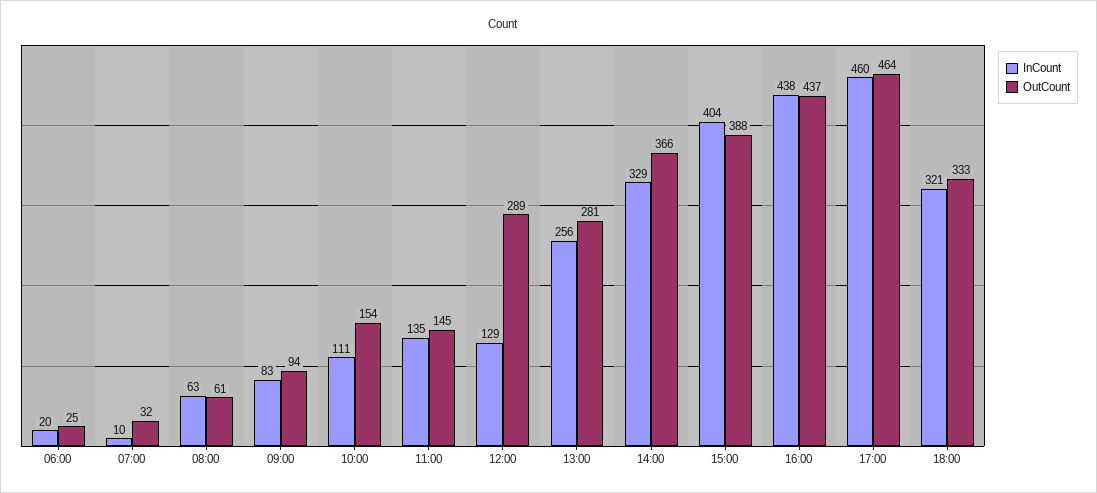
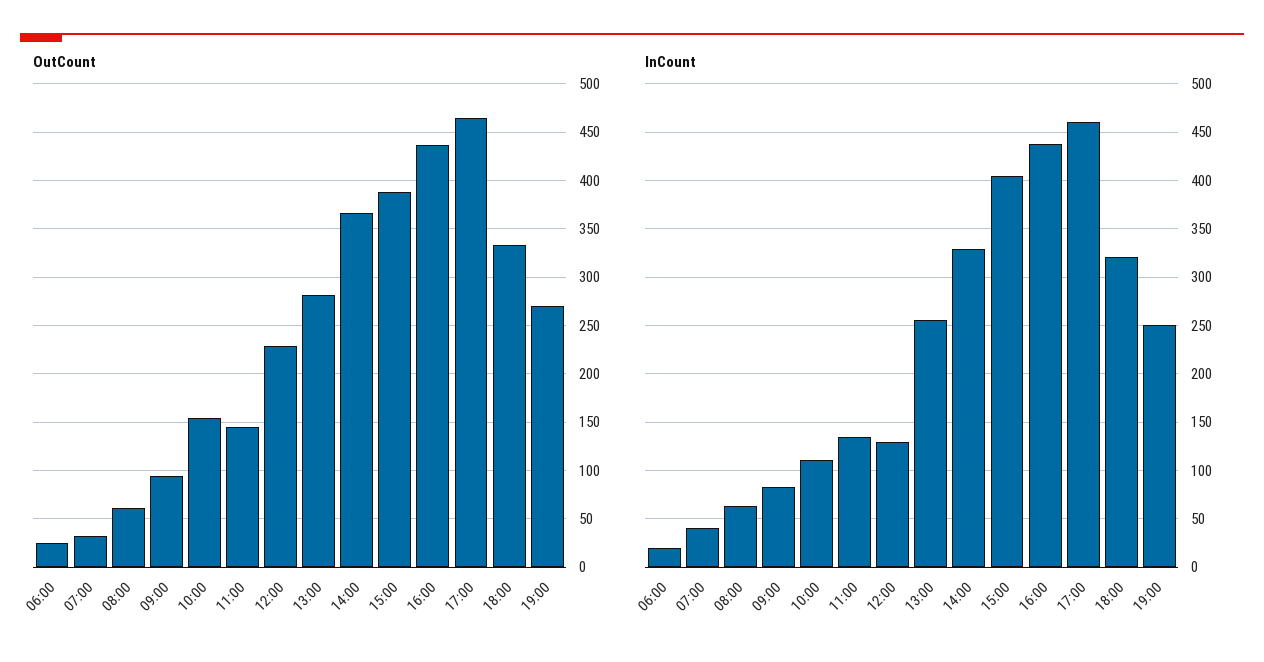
InCount, 07:00: 10 -> 40
OutCount, 12:00: 289 -> 230
OutCount, 19:00: none -> 270
InCount, 19:00: none -> 250

